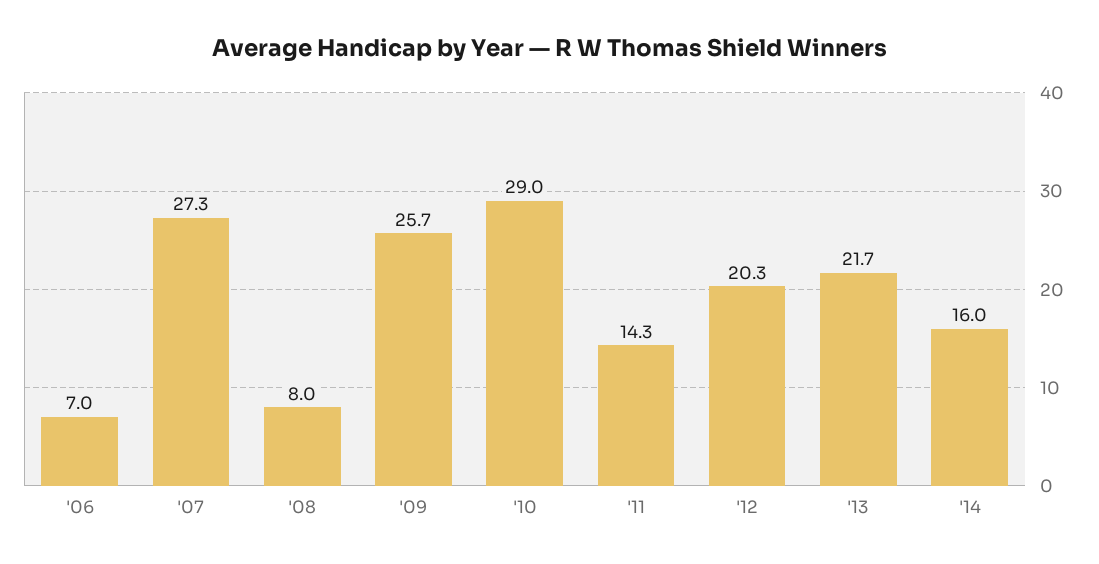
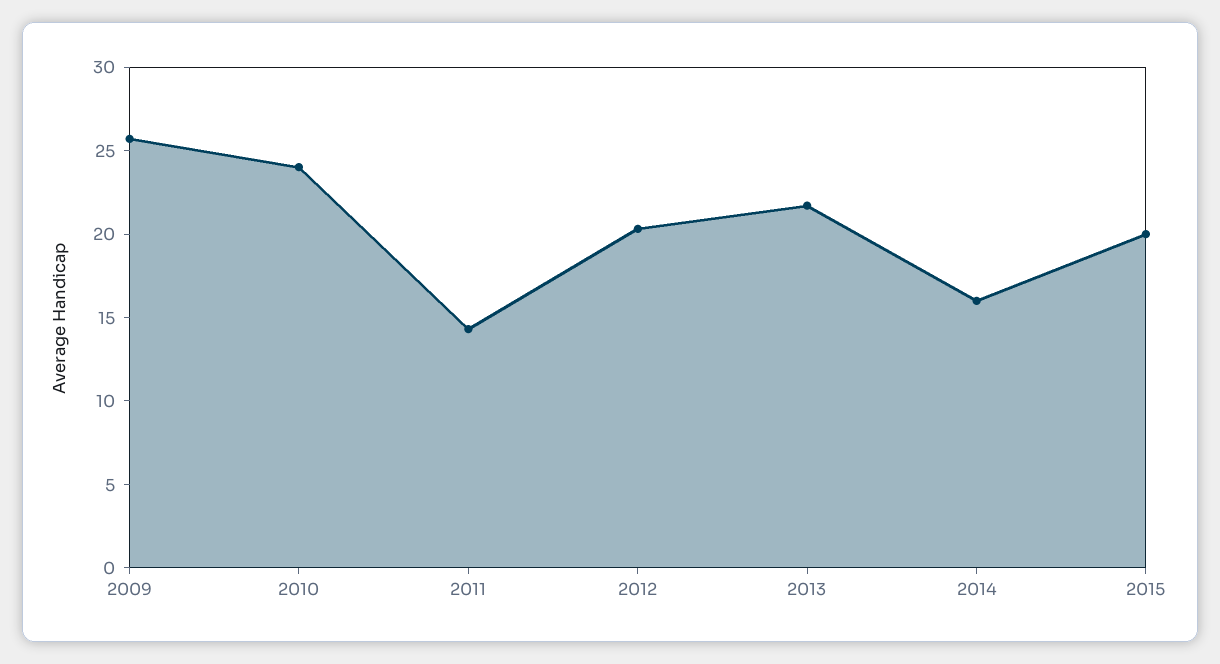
'06: 7 -> none
'07: 27.3 -> none
'08: 8 -> none
'10: 29 -> 24
2015: none -> 20

